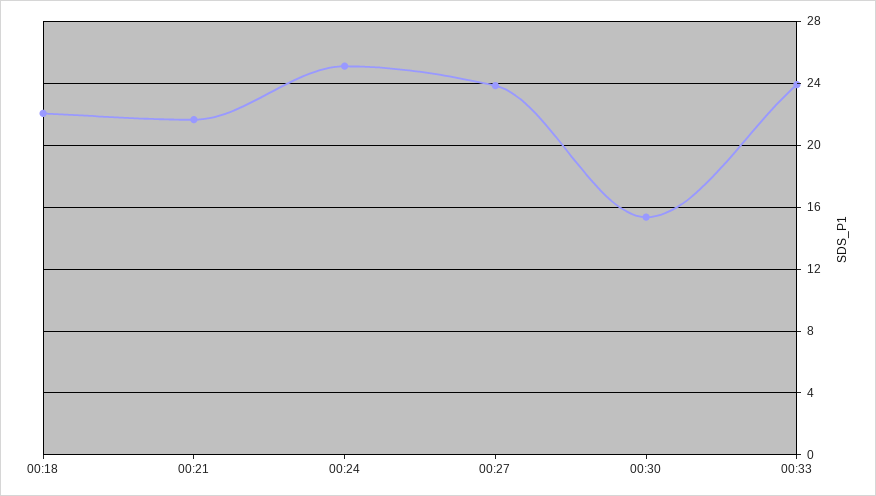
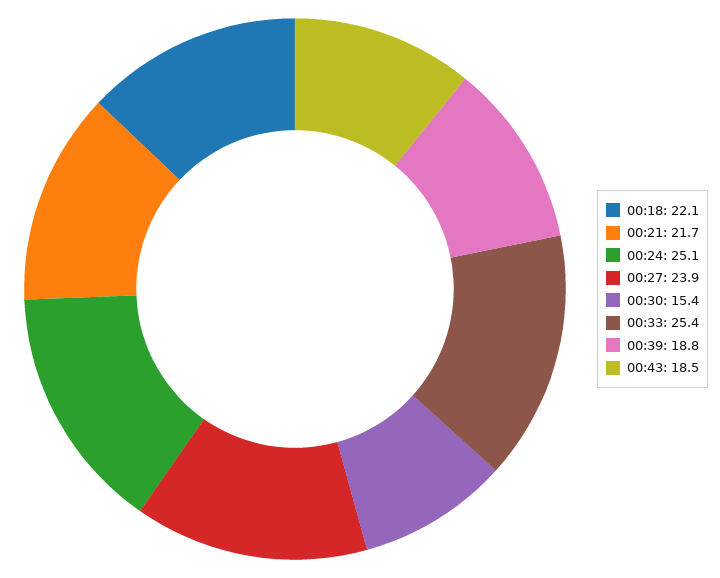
00:33: 24 -> 25.4
00:39: none -> 18.8
00:43: none -> 18.5

